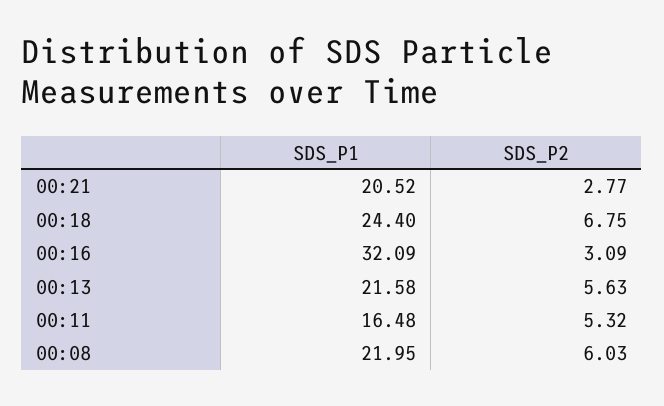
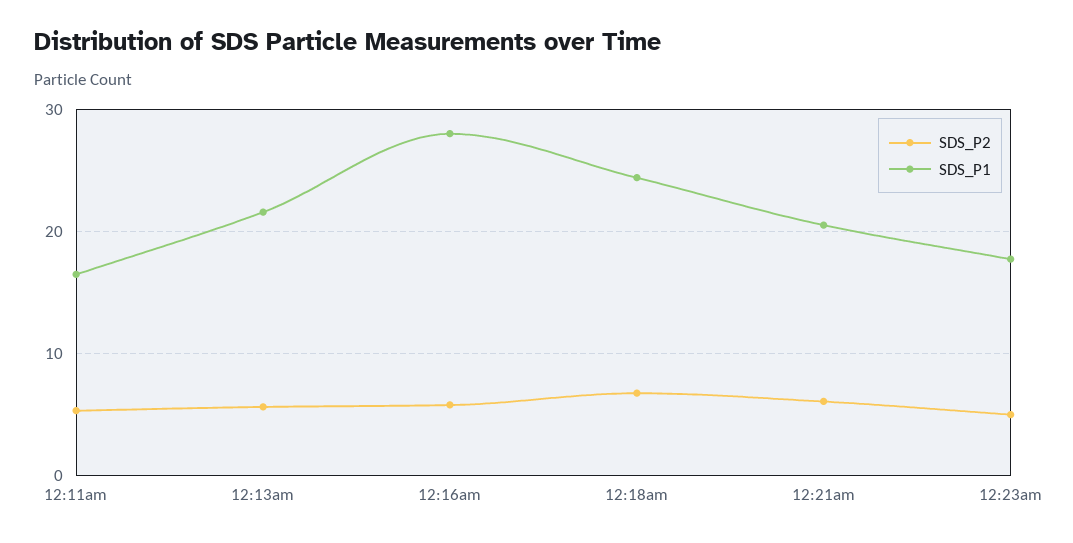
SDS_P2, 00:21: 2.77 -> 6
SDS_P1, 00:16: 32.09 -> 28
SDS_P2, 00:16: 3.09 -> 6
SDS_P1, 00:08: 21.95 -> none
SDS_P2, 00:08: 6.03 -> none
SDS_P2, 12:23am: none -> 5
SDS_P1, 12:23am: none -> 18

